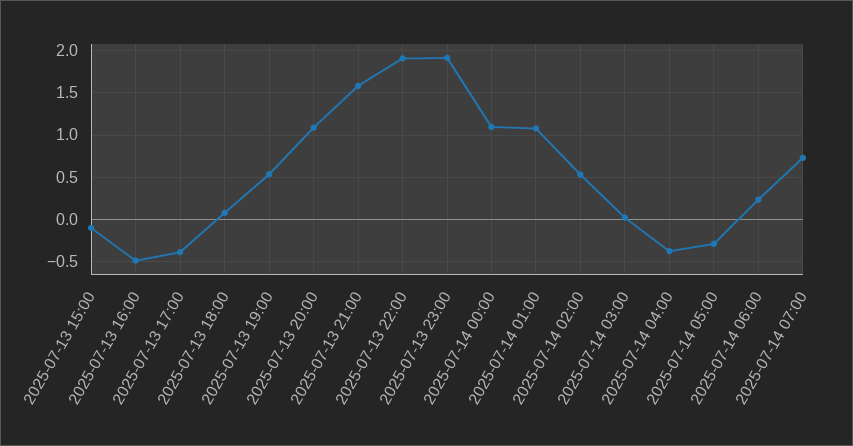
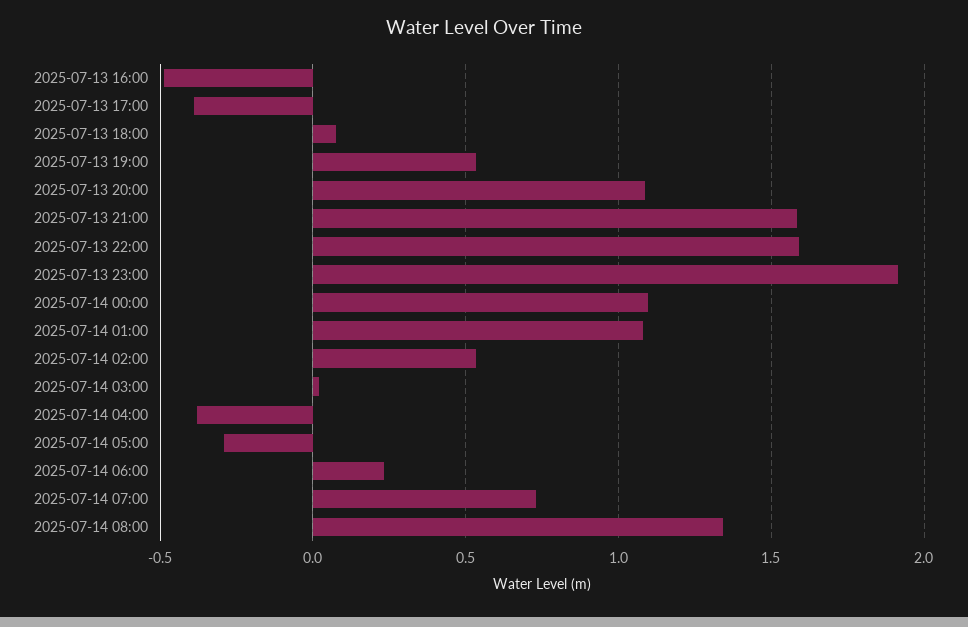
2025-07-13 15:00: -0.1 -> none
2025-07-13 22:00: 1.9 -> 1.6
2025-07-14 08:00: none -> 1.35

